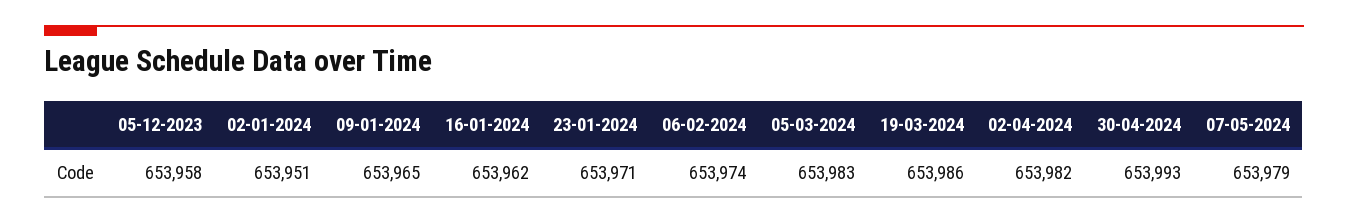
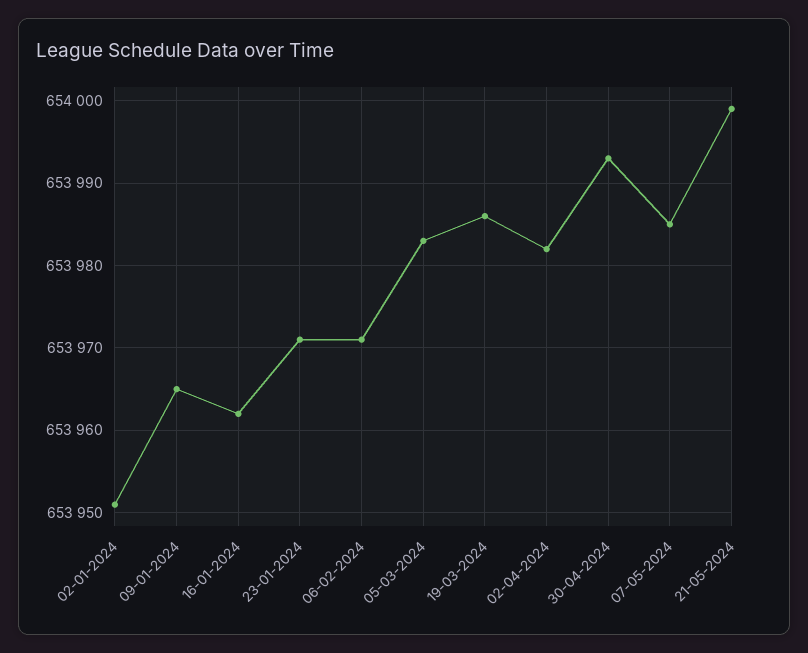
05-12-2023: 653958 -> none
06-02-2024: 653974 -> 653971
07-05-2024: 653979 -> 653985
21-05-2024: none -> 653999

